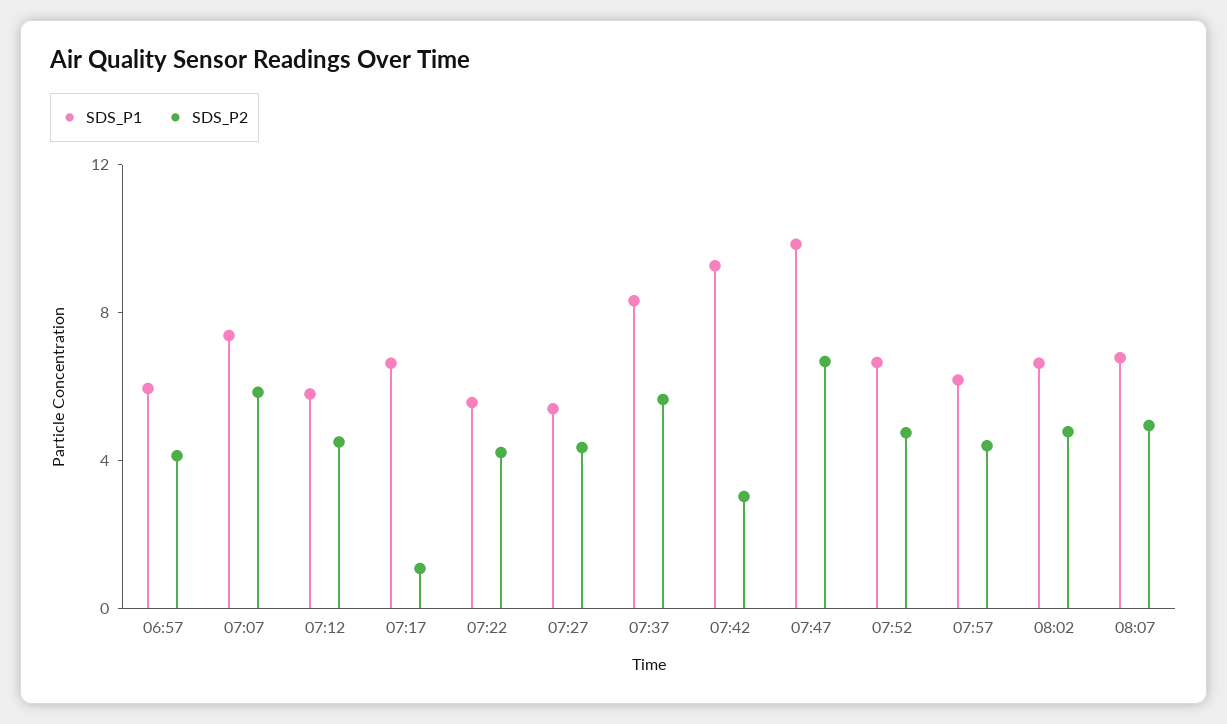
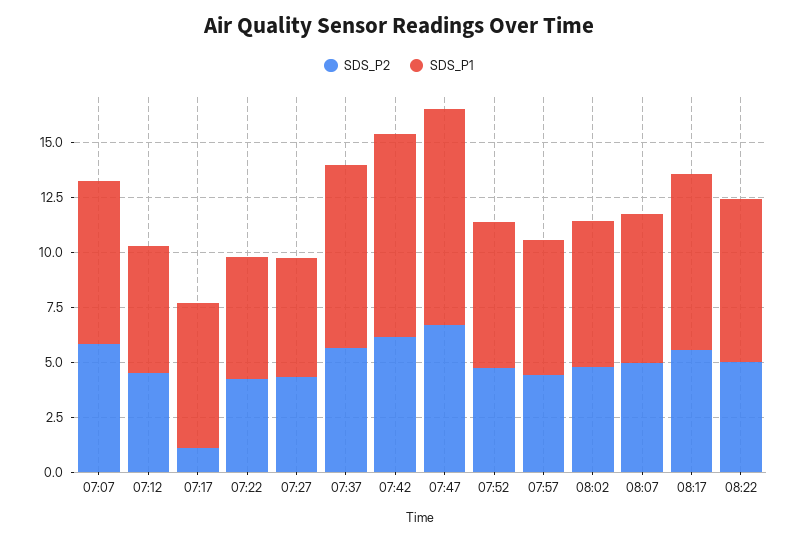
SDS_P1, 06:57: 6 -> none
SDS_P2, 06:57: 4 -> none
SDS_P2, 07:42: 3 -> 6
SDS_P2, 08:17: none -> 5.5
SDS_P1, 08:17: none -> 8
SDS_P2, 08:22: none -> 5
SDS_P1, 08:22: none -> 7.5

